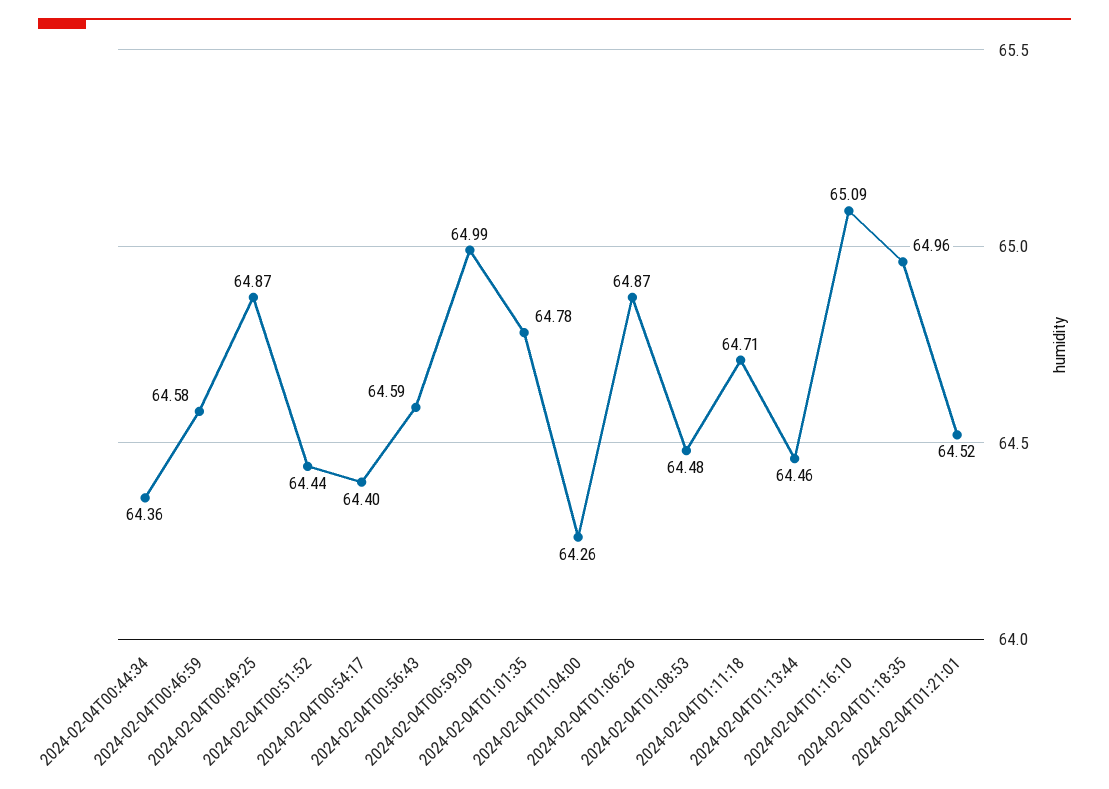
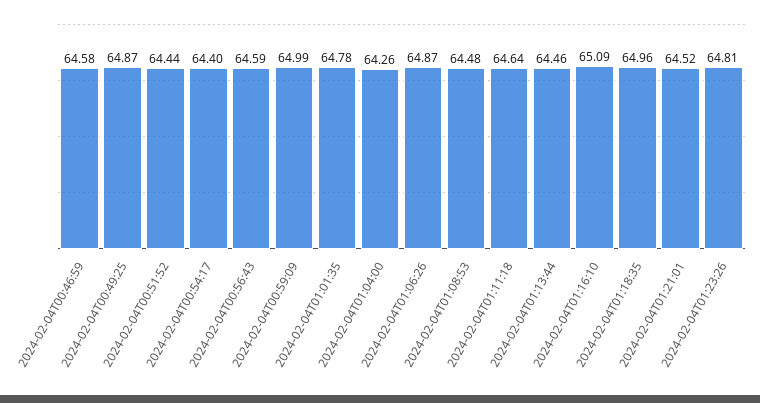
2024-02-04T00:44:34: 64.36 -> none
2024-02-04T01:11:18: 64.71 -> 64.64
2024-02-04T01:23:26: none -> 64.81

